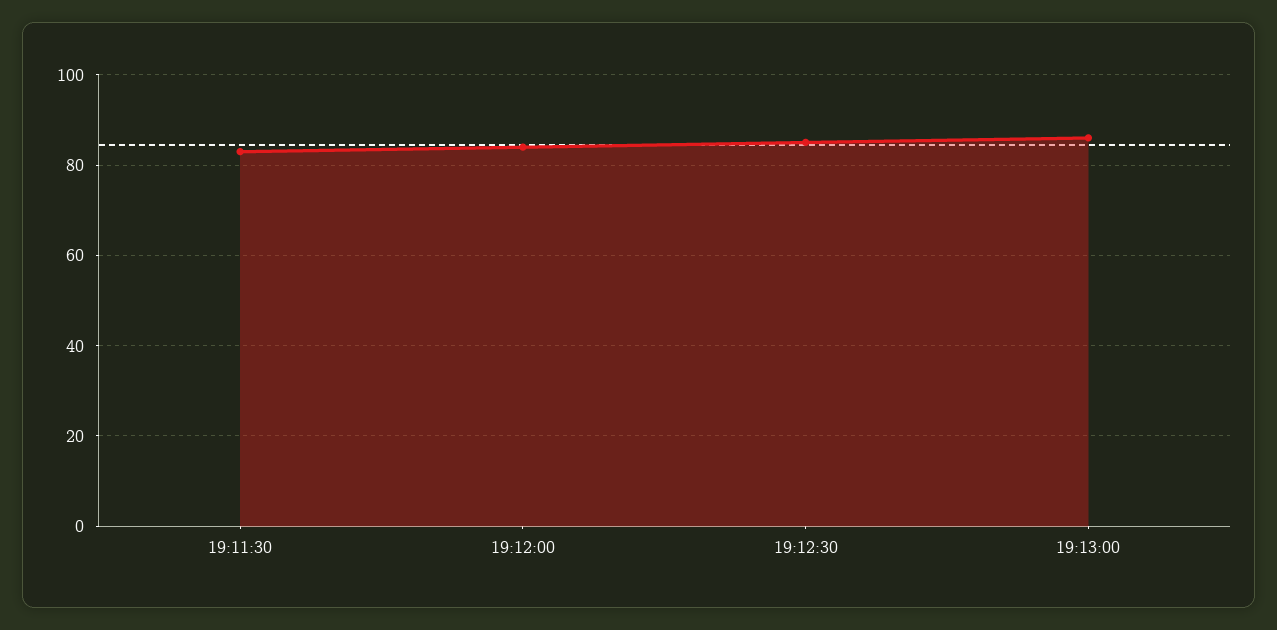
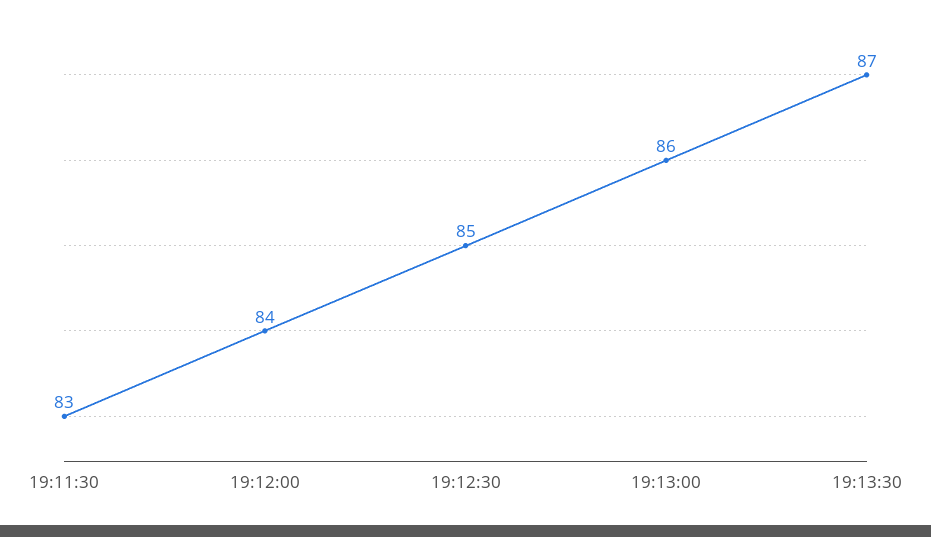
19:13:30: none -> 87

